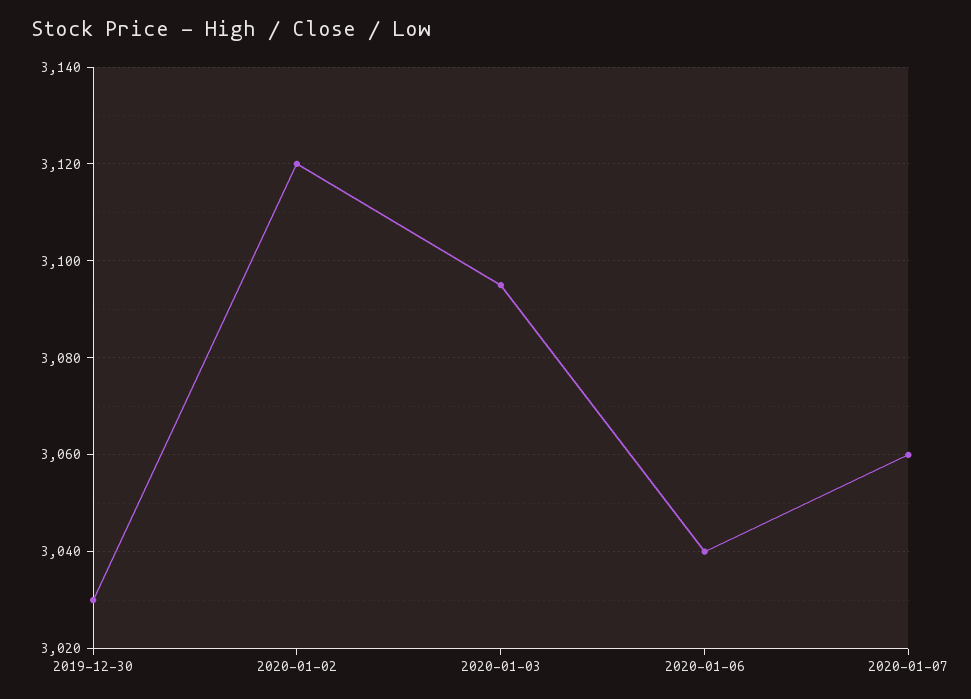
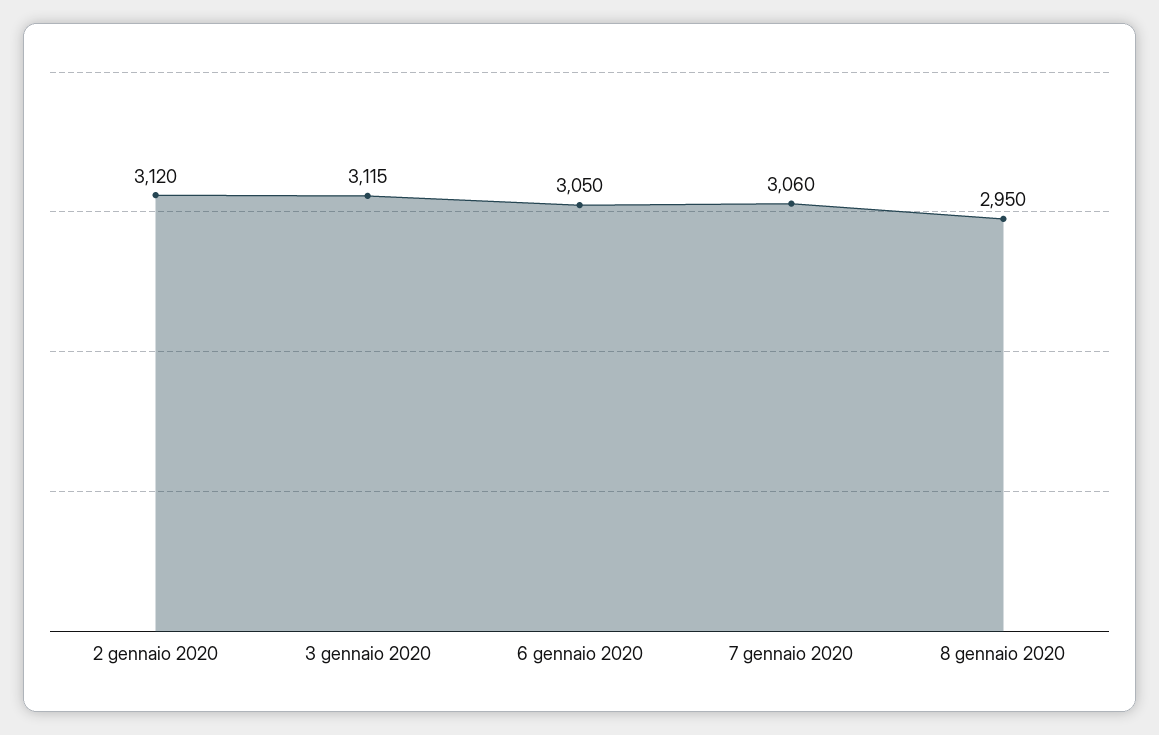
2019-12-30: 3030 -> none
2020-01-03: 3095 -> 3115
2020-01-06: 3040 -> 3050
8 gennaio 2020: none -> 2950

